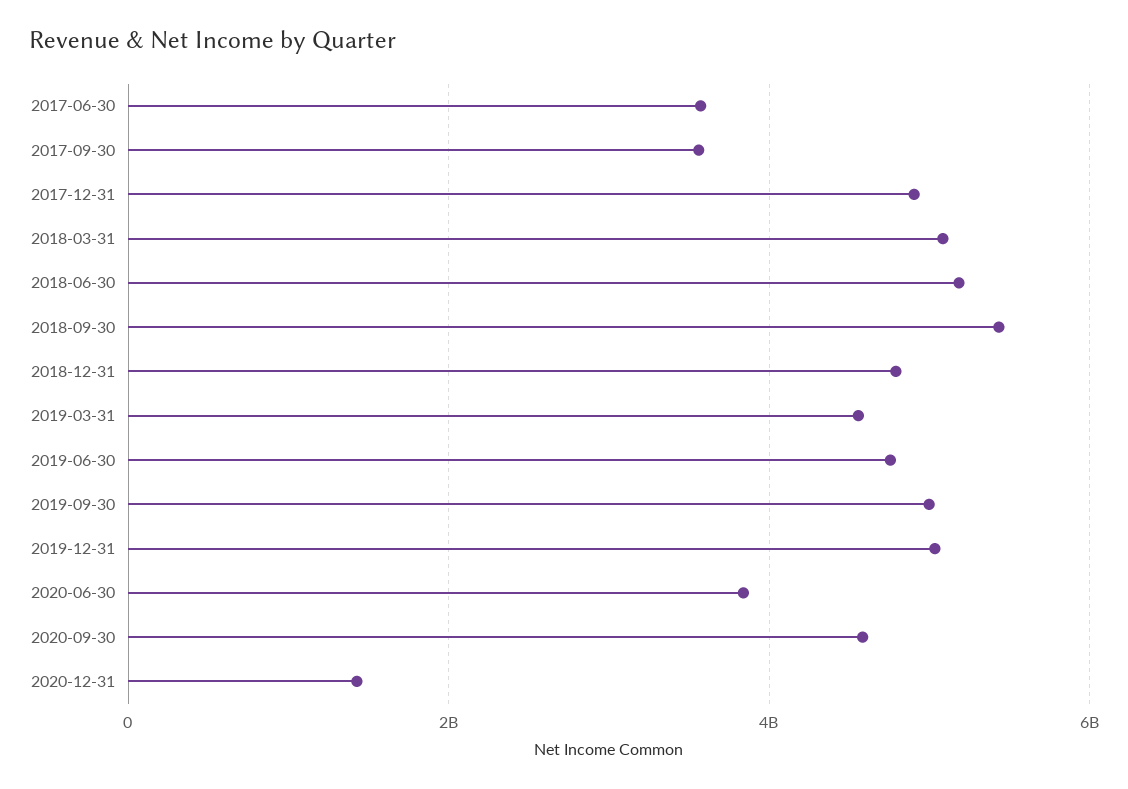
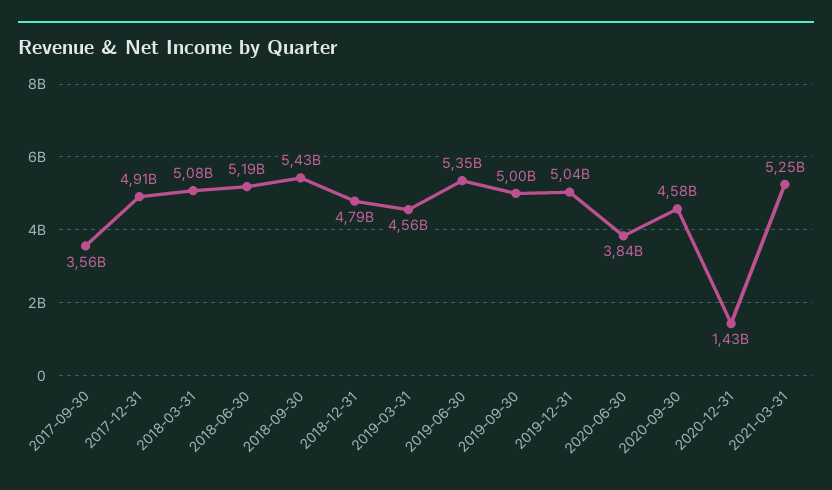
2017-06-30: 3600000000 -> none
2019-06-30: 4800000000 -> 5350000000
2021-03-31: none -> 5250000000

